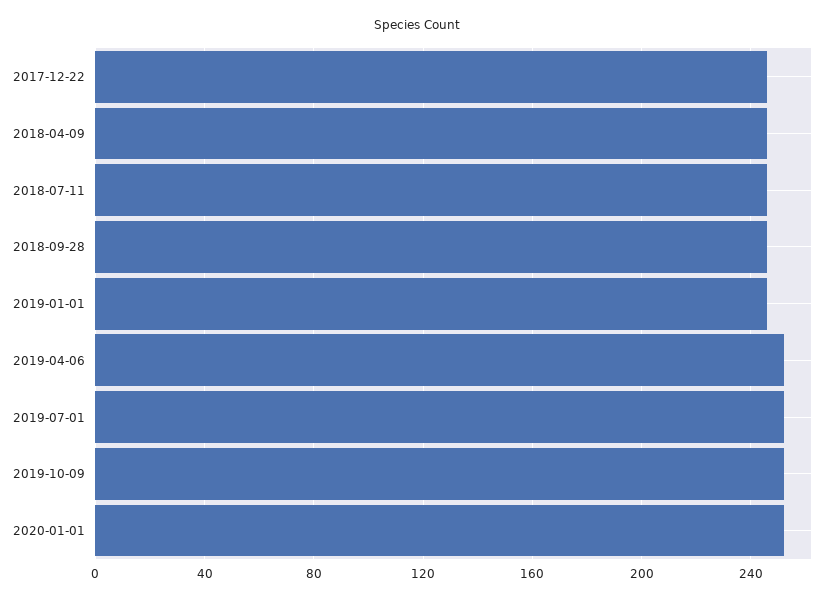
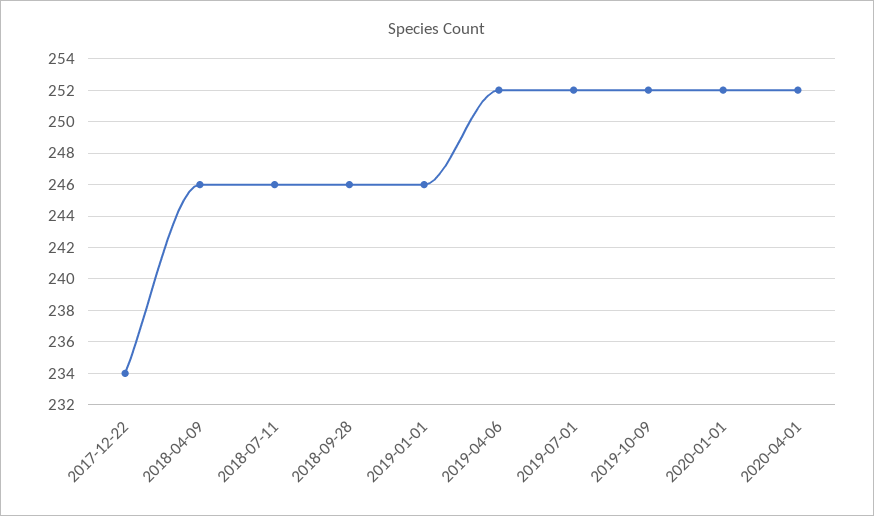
2017-12-22: 245 -> 234
2020-04-01: none -> 252

